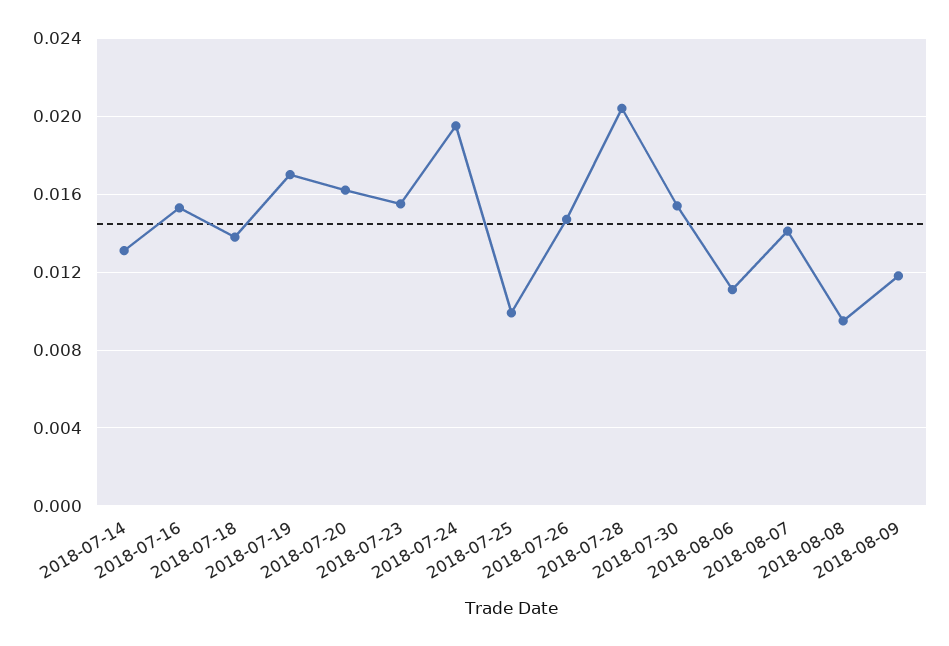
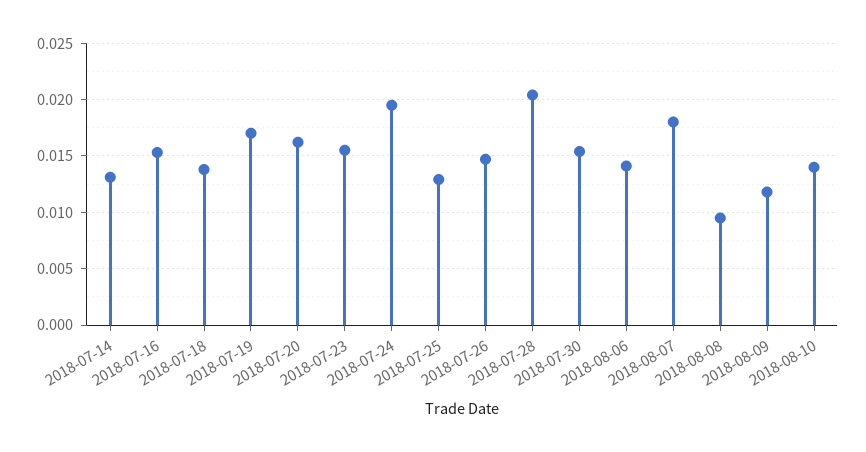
2018-07-25: 0.01 -> 0.013
2018-08-06: 0.011 -> 0.014
2018-08-07: 0.014 -> 0.018
2018-08-10: none -> 0.014

